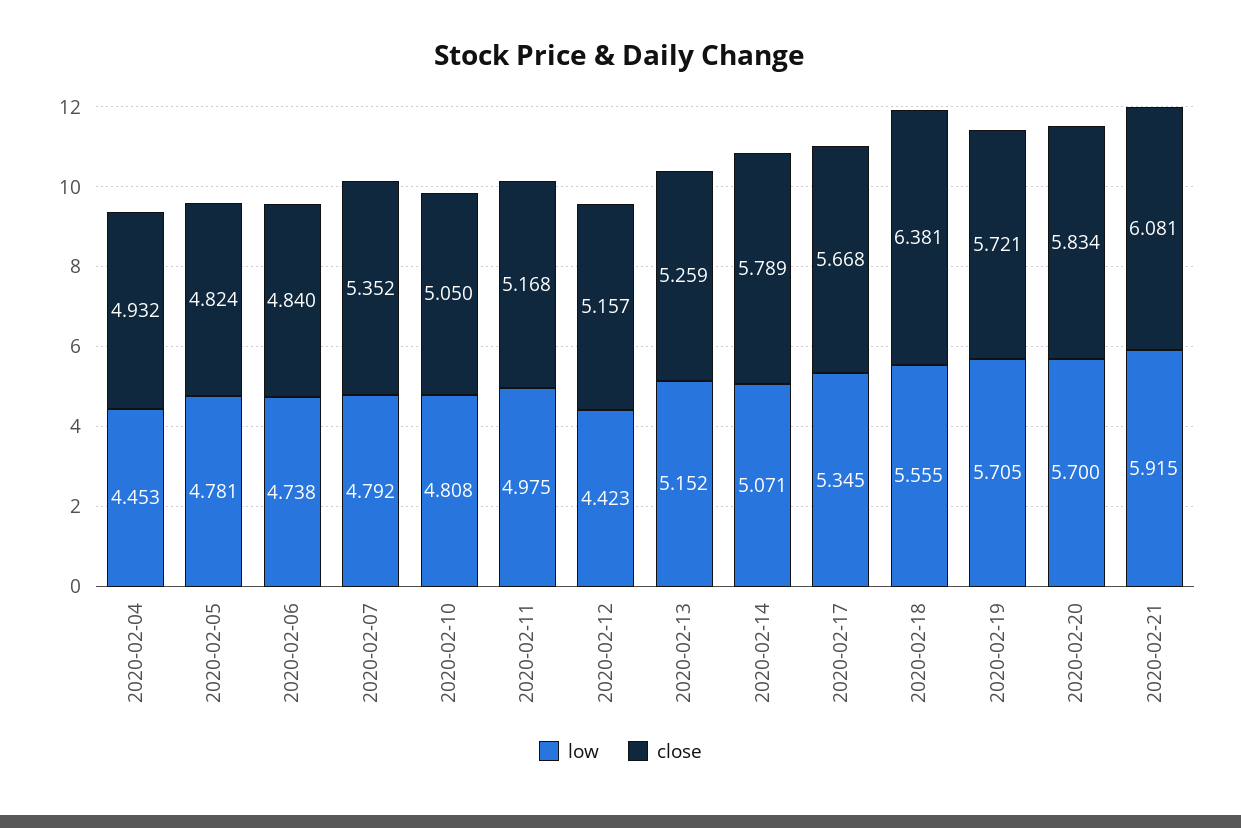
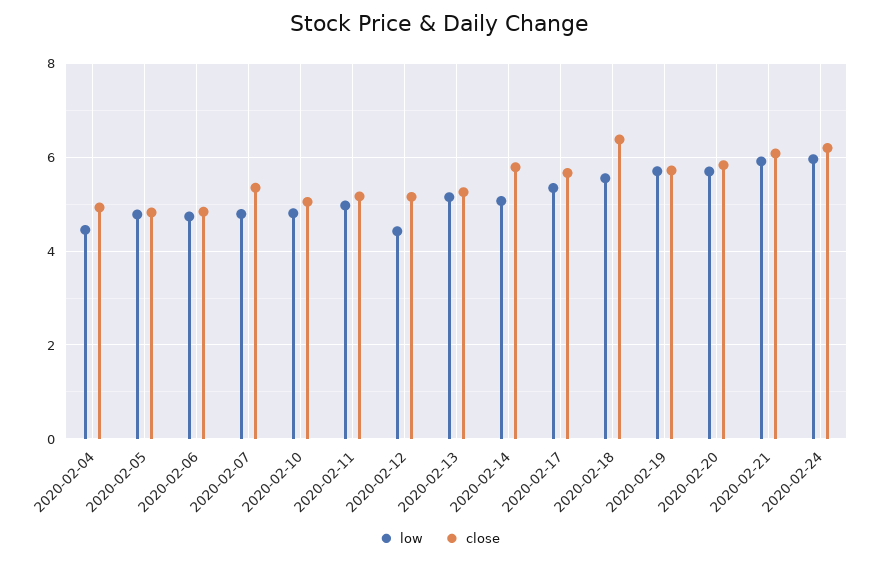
low, 2020-02-24: none -> 6
close, 2020-02-24: none -> 6.2

